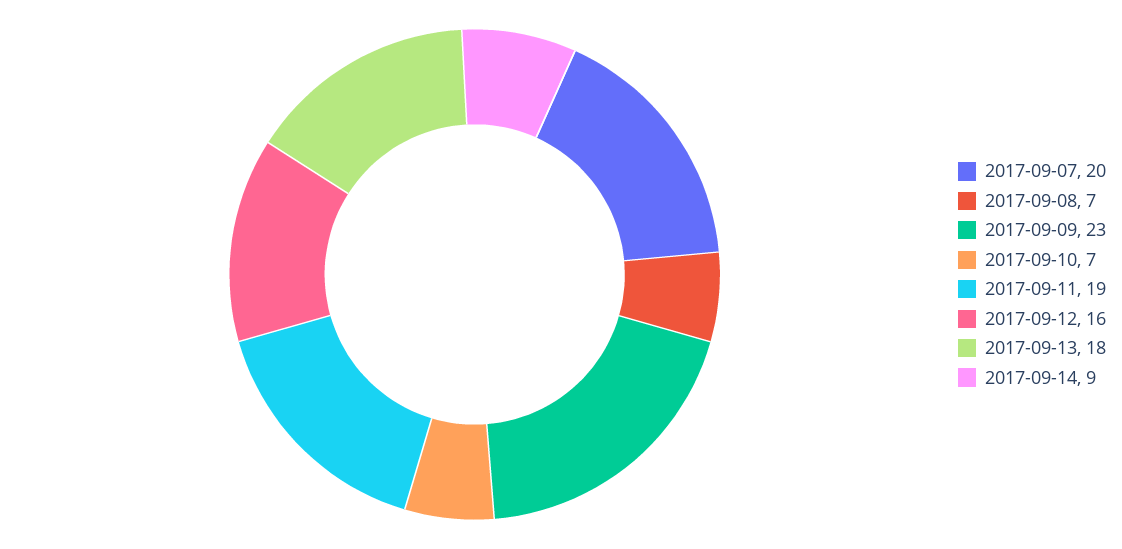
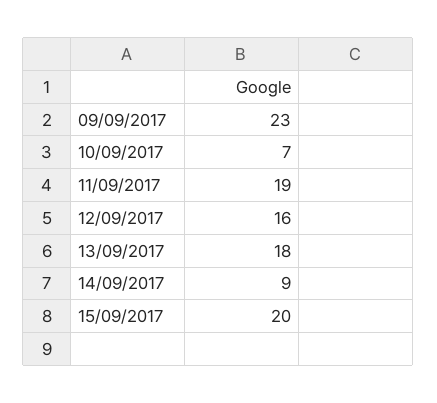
2017-09-07: 20 -> none
2017-09-08: 7 -> none
15/09/2017: none -> 20

